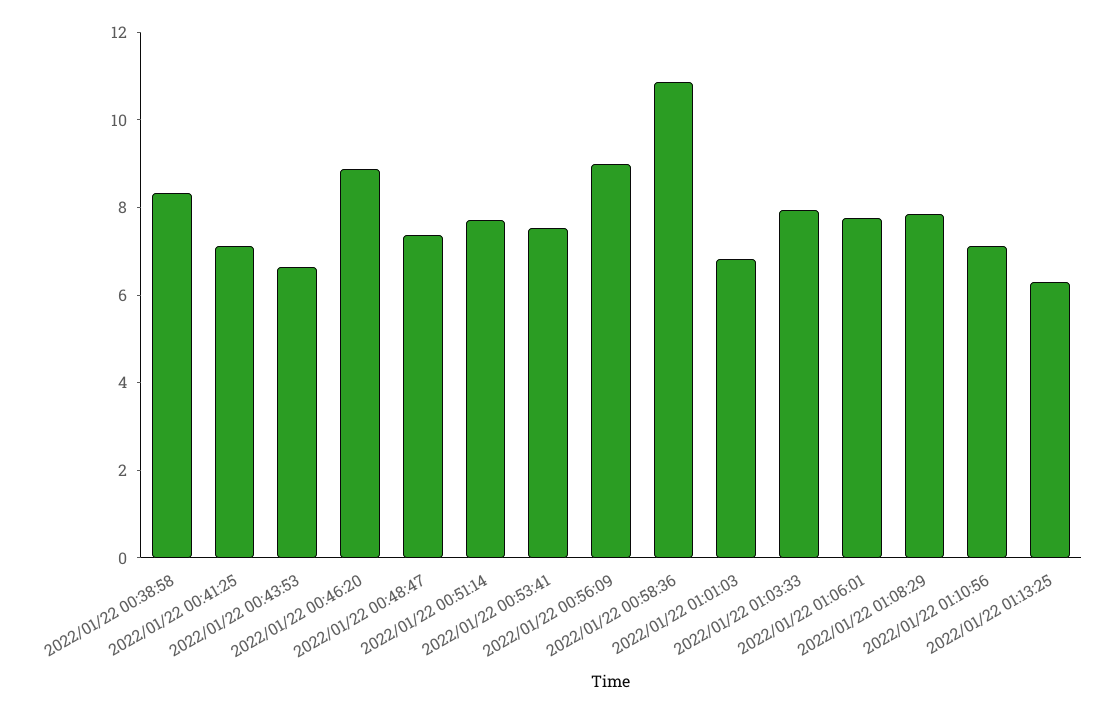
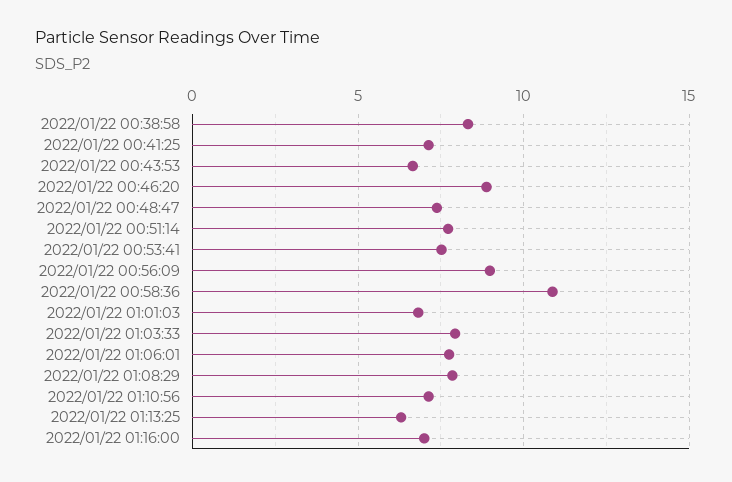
2022/01/22 01:16:00: none -> 7

